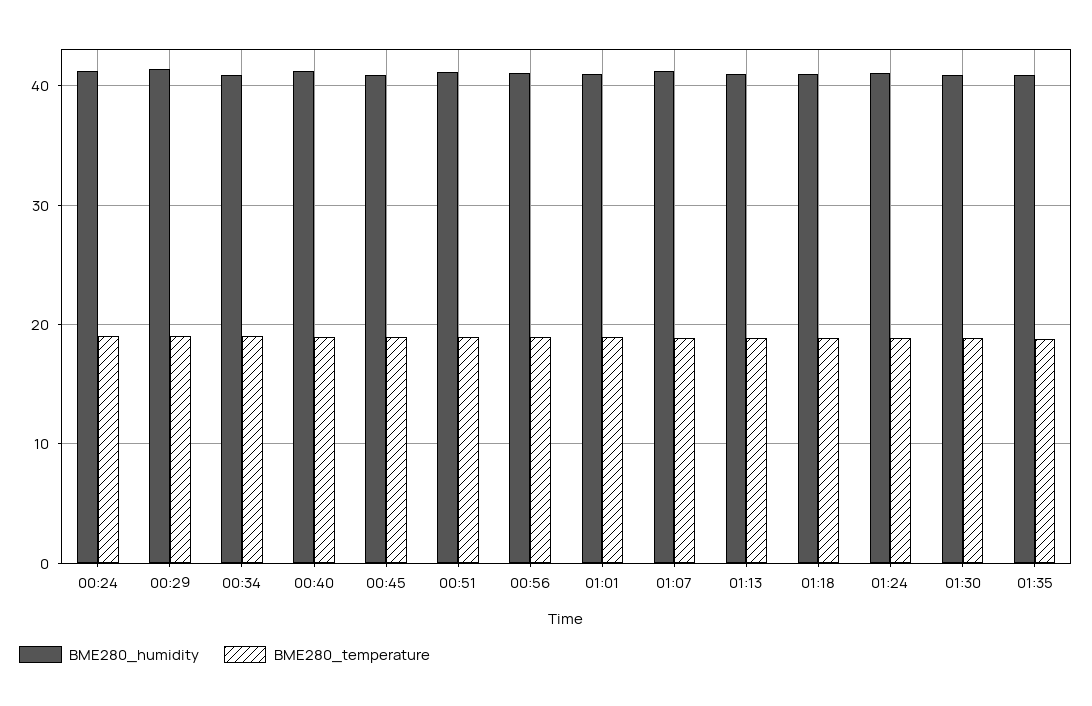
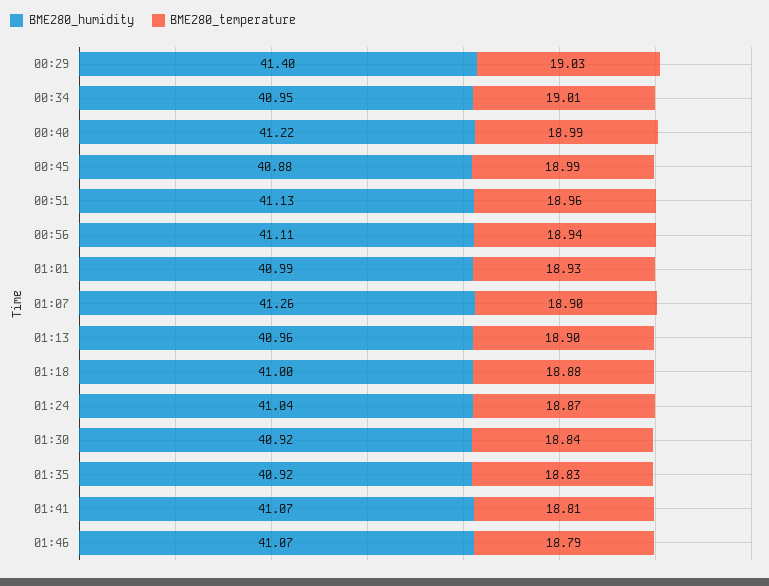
BME280_humidity, 00:24: 41 -> none
BME280_temperature, 00:24: 19 -> none
BME280_humidity, 01:41: none -> 41.07
BME280_temperature, 01:41: none -> 18.81
BME280_humidity, 01:46: none -> 41.07
BME280_temperature, 01:46: none -> 18.79

